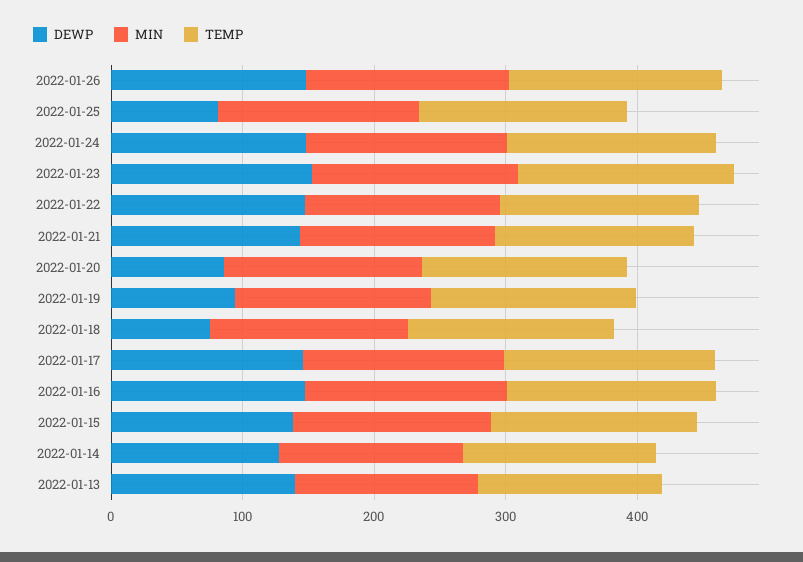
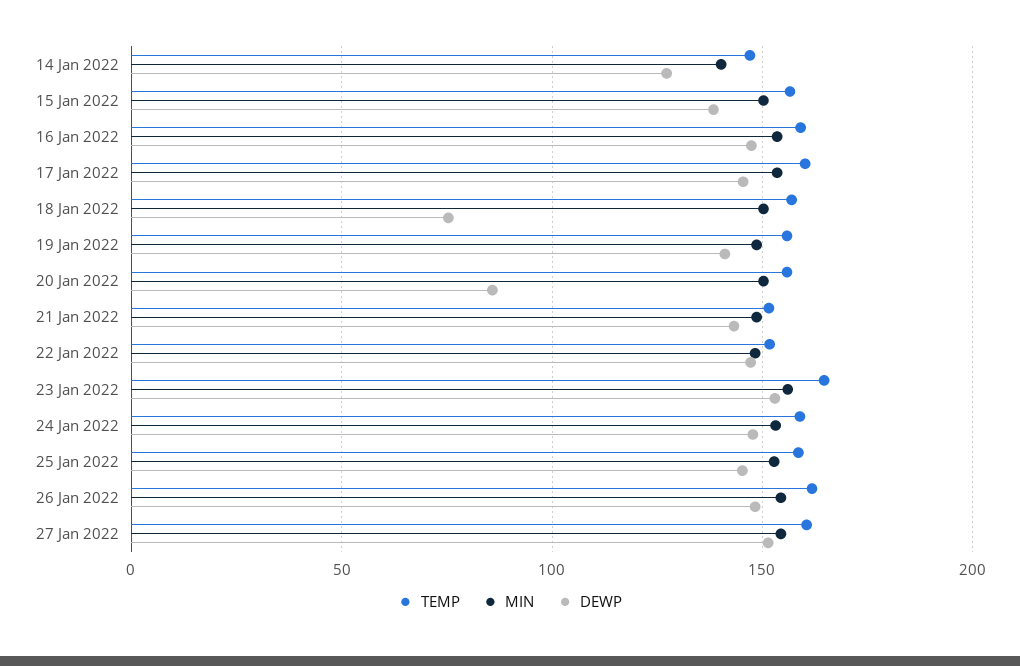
DEWP, 2022-01-25: 80 -> 145
DEWP, 2022-01-19: 100 -> 140
DEWP, 2022-01-13: 140 -> none
MIN, 2022-01-13: 140 -> none
TEMP, 2022-01-13: 140 -> none
TEMP, 27 Jan 2022: none -> 160
MIN, 27 Jan 2022: none -> 155
DEWP, 27 Jan 2022: none -> 150

